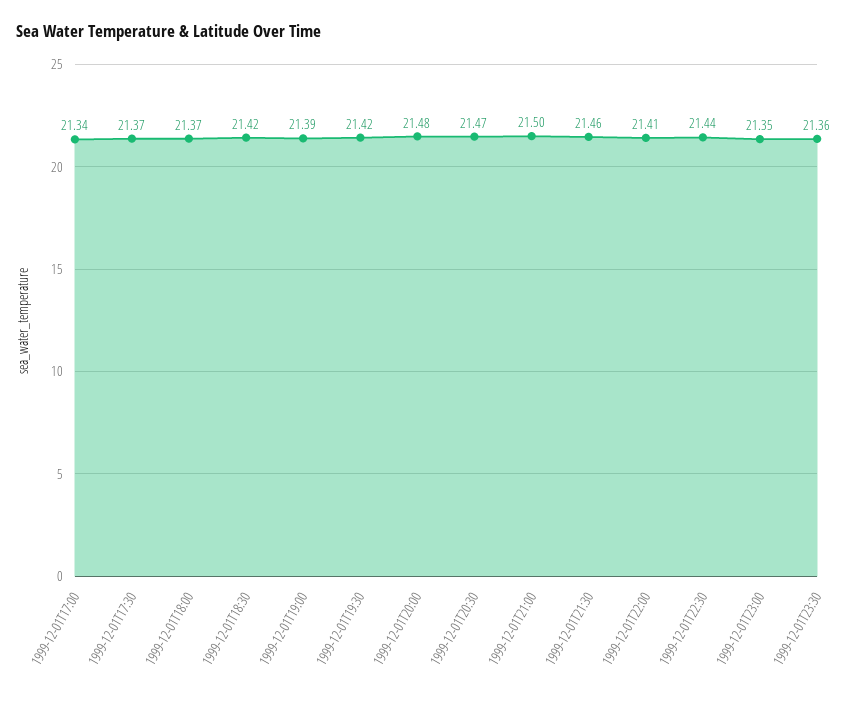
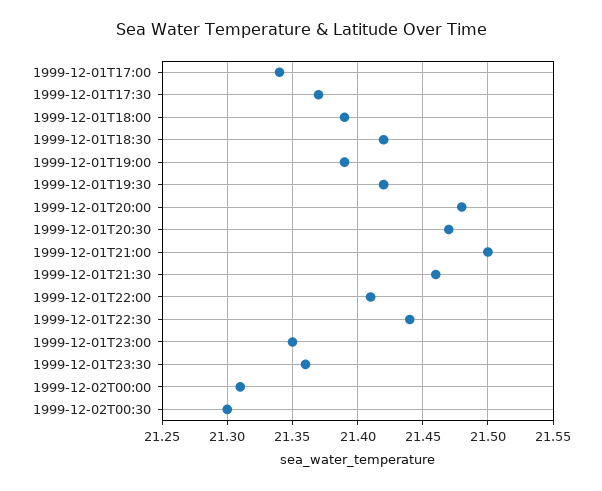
1999-12-01T18:00: 21.37 -> 21.39
1999-12-02T00:00: none -> 21.31
1999-12-02T00:30: none -> 21.3

